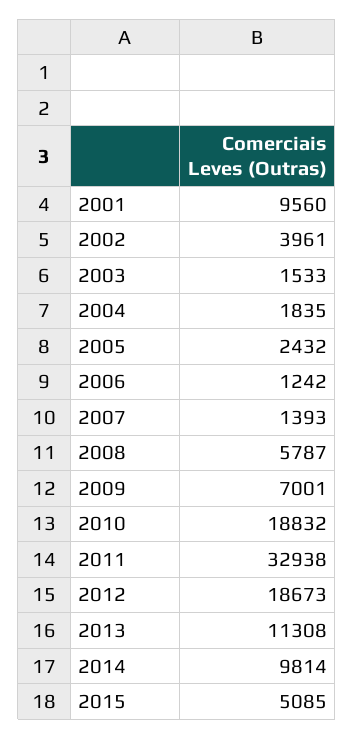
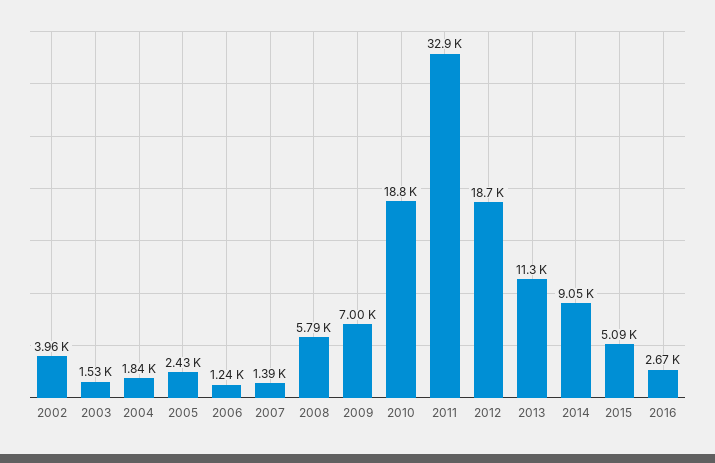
2001: 9560 -> none
2014: 9814 -> 9050
2016: none -> 2670

